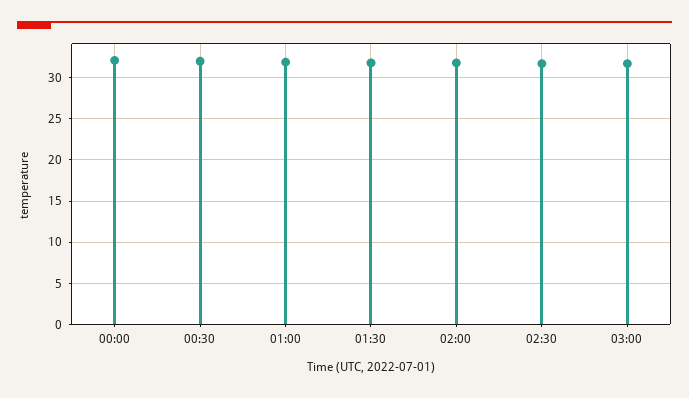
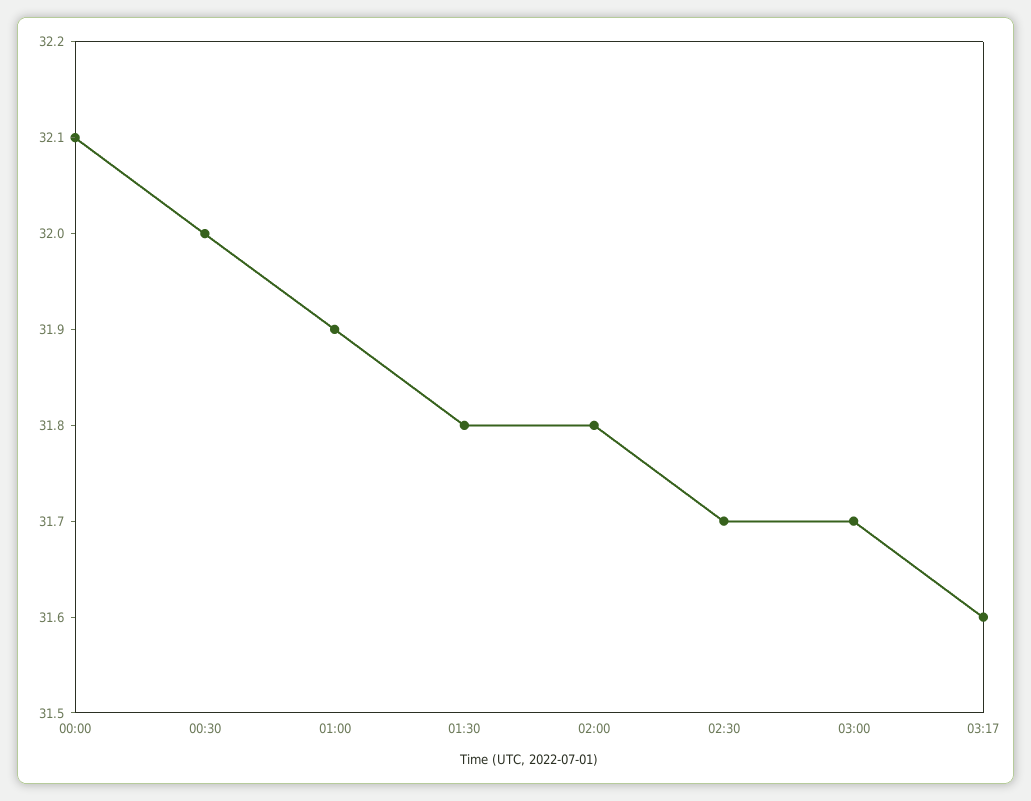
03:17: none -> 31.6

